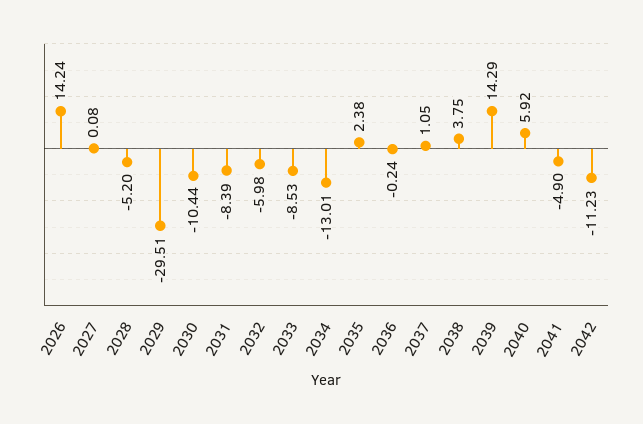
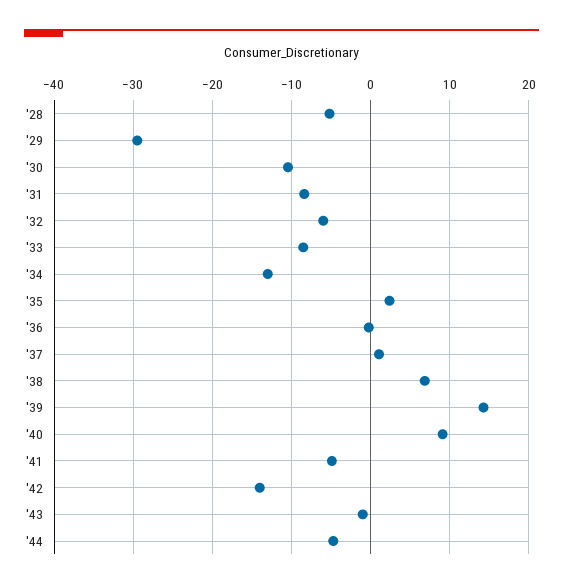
2026: 14.24 -> none
2027: 0.08 -> none
2038: 3.75 -> 7
2040: 5.92 -> 9
2042: -11.23 -> -14
'43: none -> -1
'44: none -> -5

